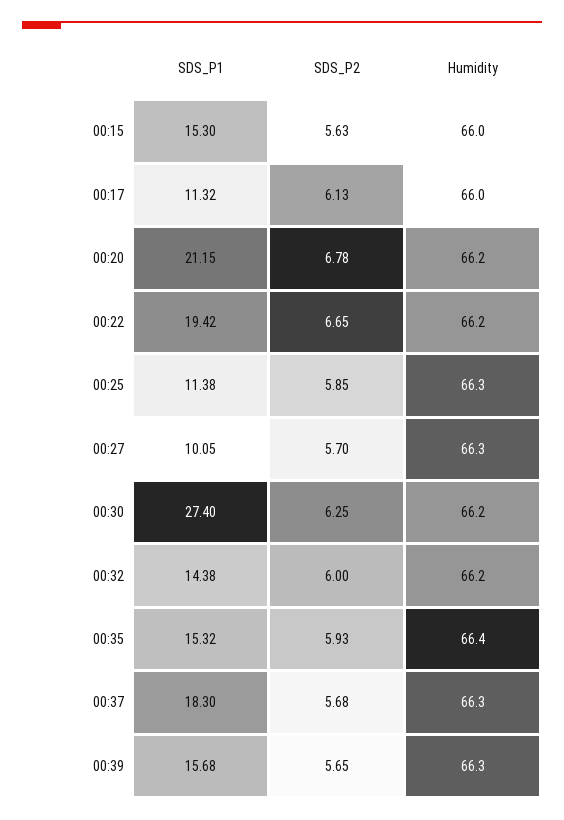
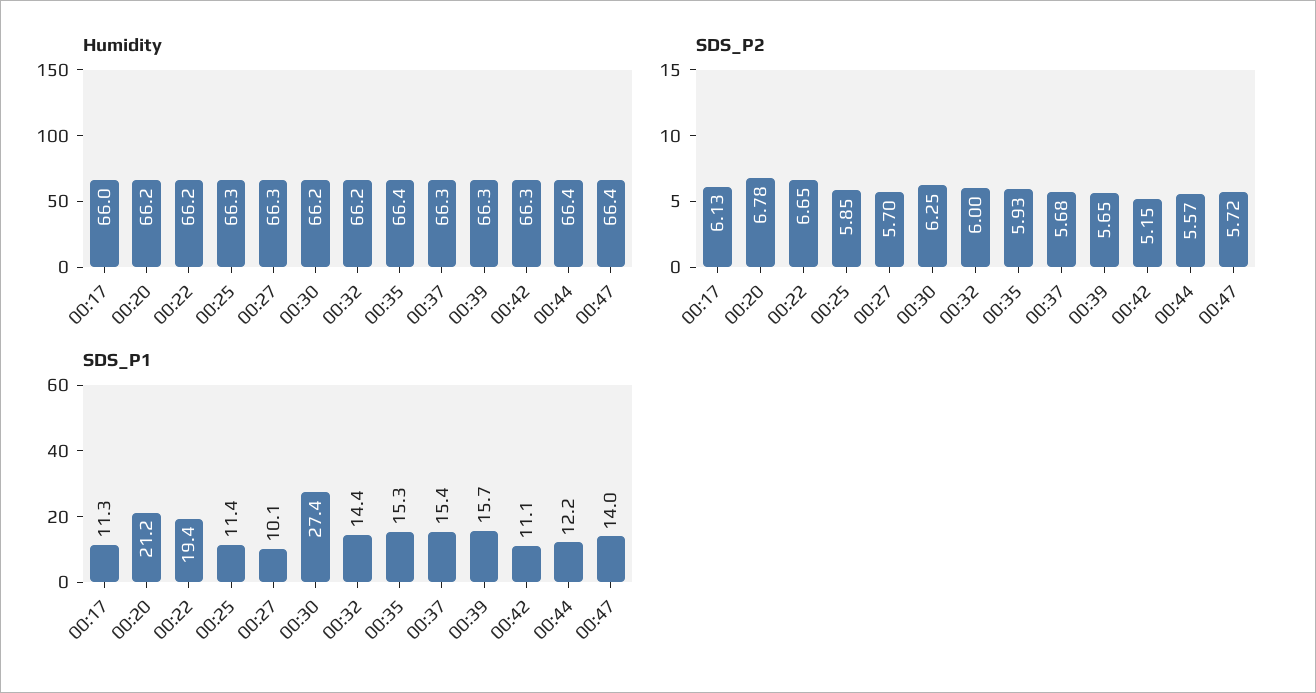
SDS_P1, 00:15: 15.3 -> none
SDS_P2, 00:15: 5.63 -> none
Humidity, 00:15: 66 -> none
SDS_P1, 00:37: 18.3 -> 15.4
Humidity, 00:42: none -> 66.3
Humidity, 00:44: none -> 66.4
Humidity, 00:47: none -> 66.4
SDS_P2, 00:42: none -> 5.15
SDS_P2, 00:44: none -> 5.57
SDS_P2, 00:47: none -> 5.72
SDS_P1, 00:42: none -> 11.1
SDS_P1, 00:44: none -> 12.2
SDS_P1, 00:47: none -> 14

